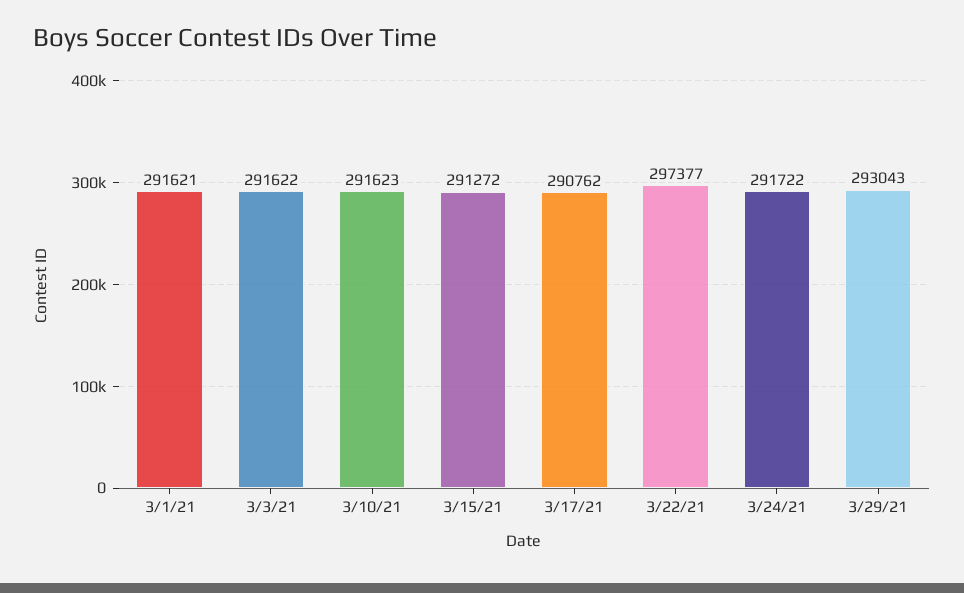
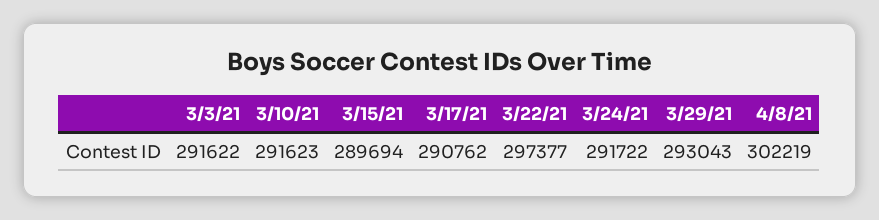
3/1/21: 291621 -> none
3/15/21: 291272 -> 289694
4/8/21: none -> 302219

